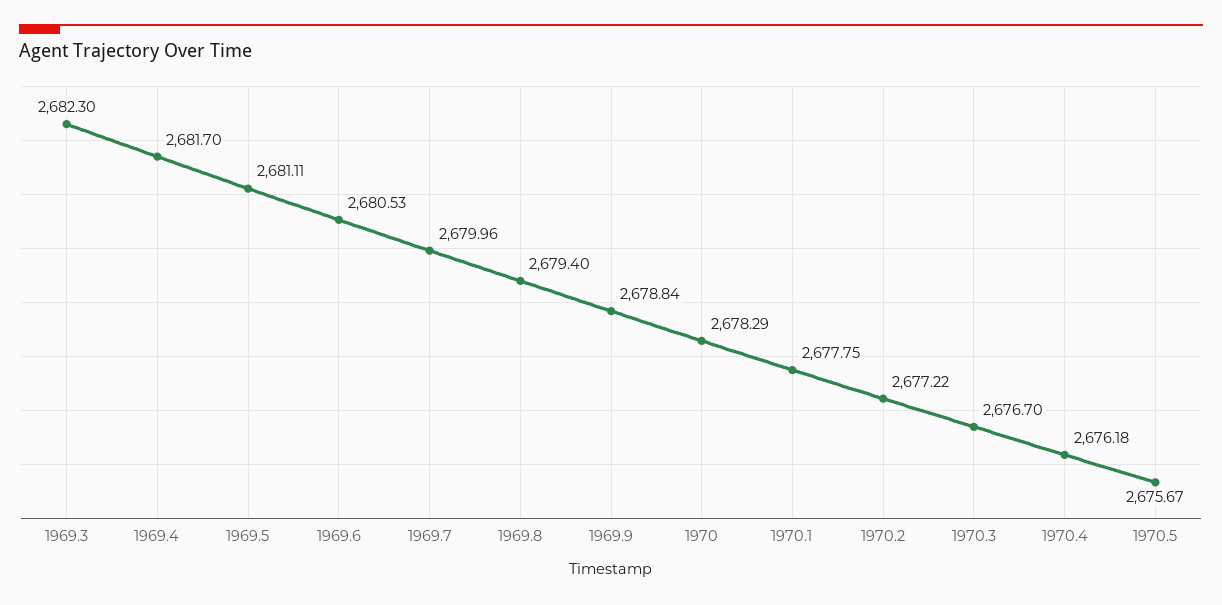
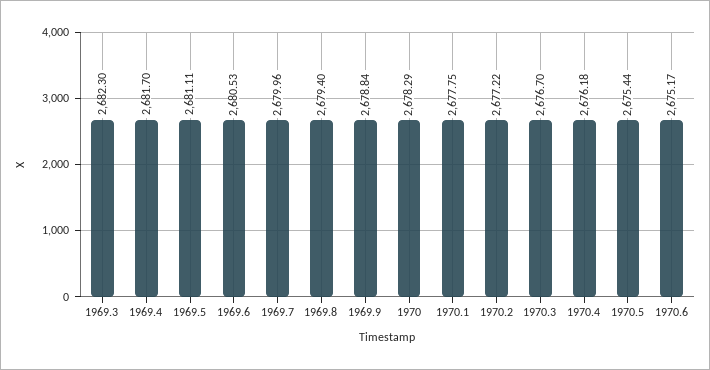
1970.5: 2675.67 -> 2675.44
1970.6: none -> 2675.17

